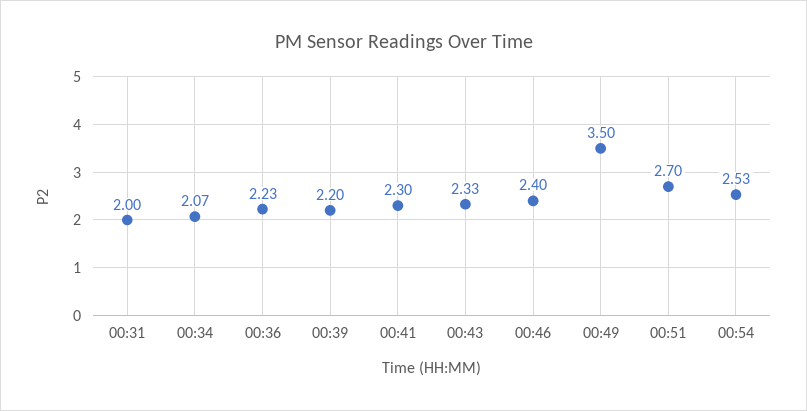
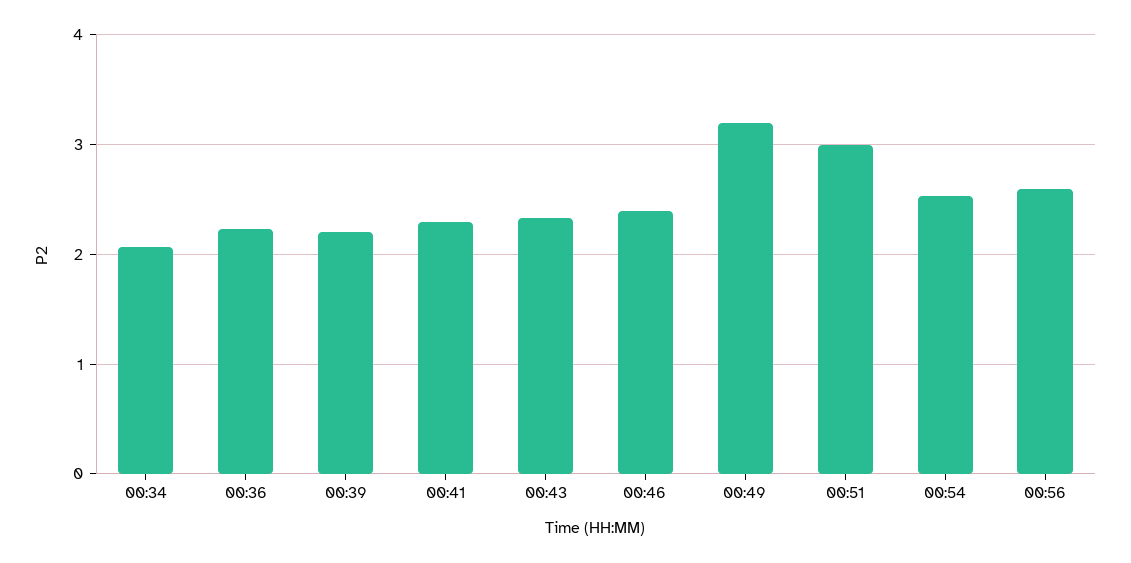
00:31: 2 -> none
00:49: 3.5 -> 3.2
00:51: 2.7 -> 3
00:56: none -> 2.6

